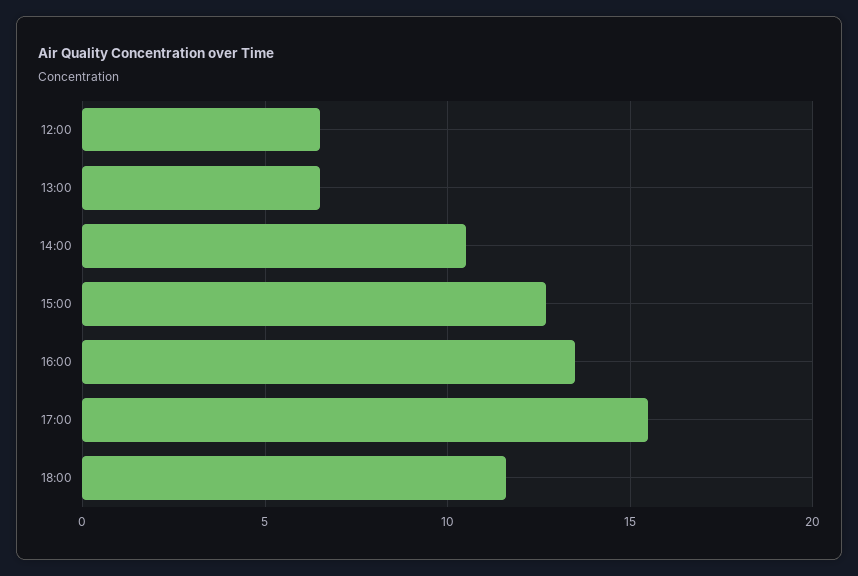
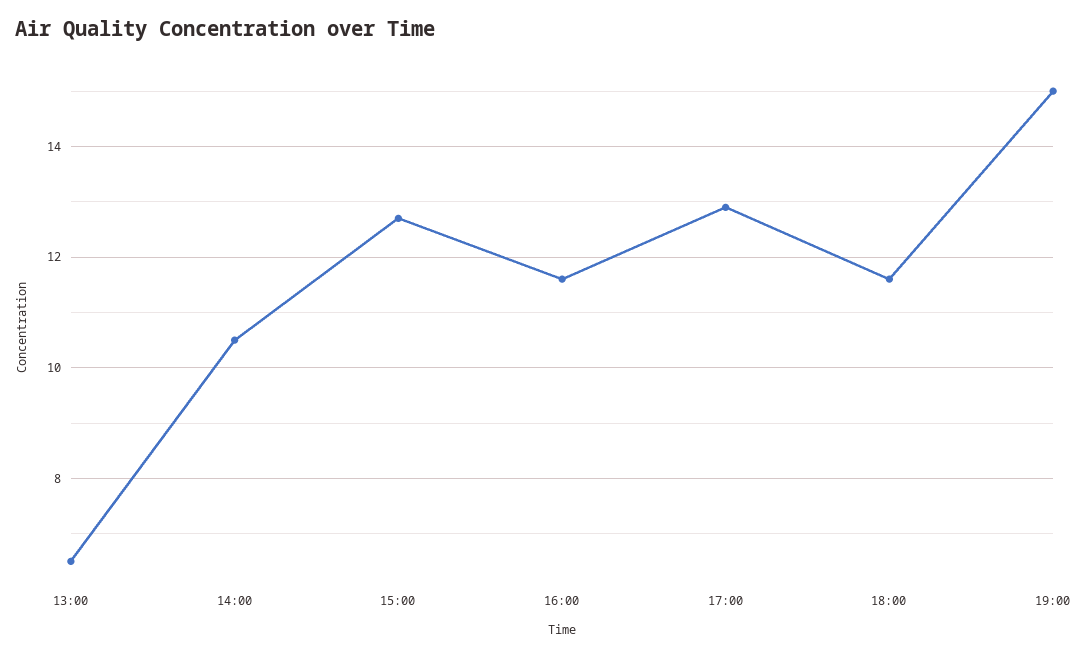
12:00: 6.5 -> none
16:00: 13.5 -> 11.5
17:00: 15.5 -> 13
19:00: none -> 15

